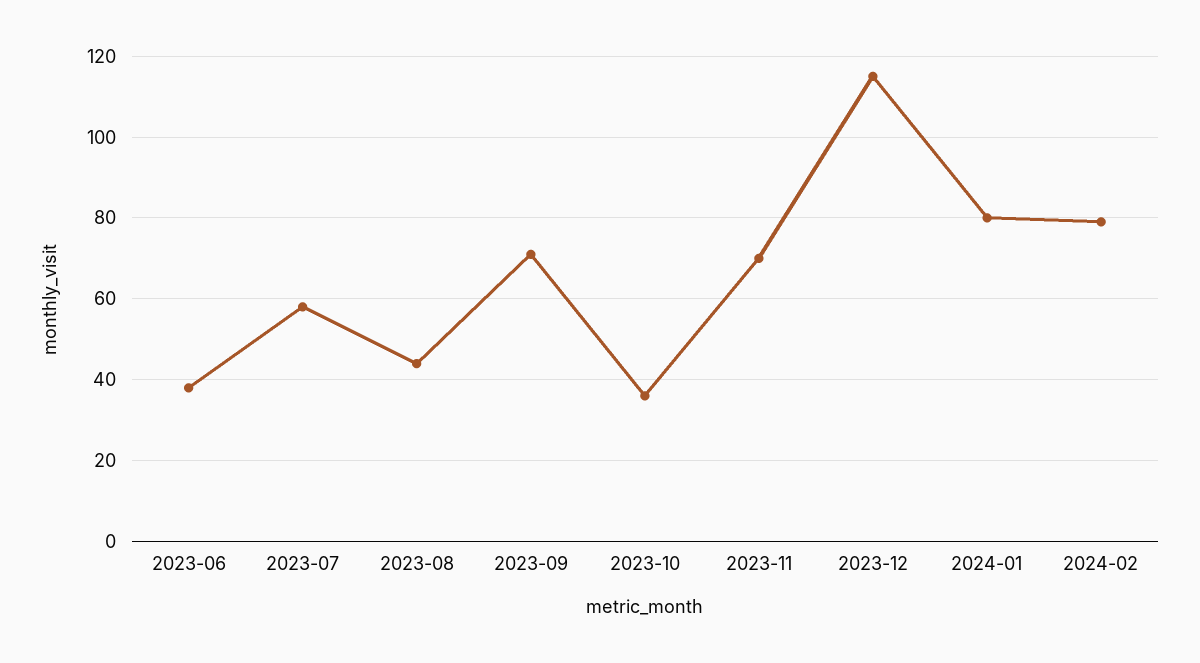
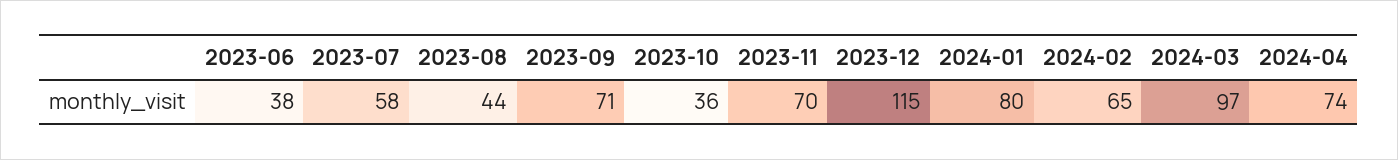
2024-02: 80 -> 65
2024-03: none -> 97
2024-04: none -> 74

